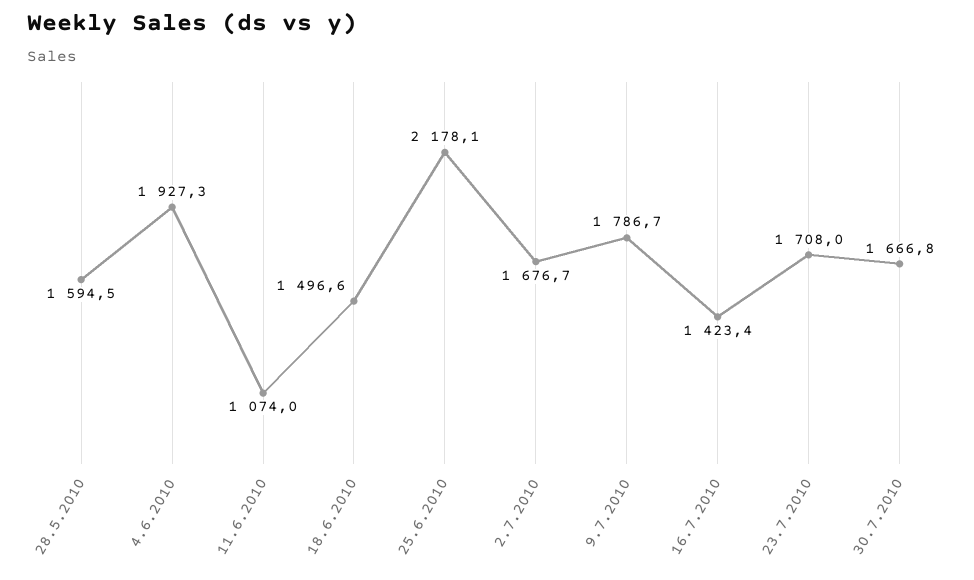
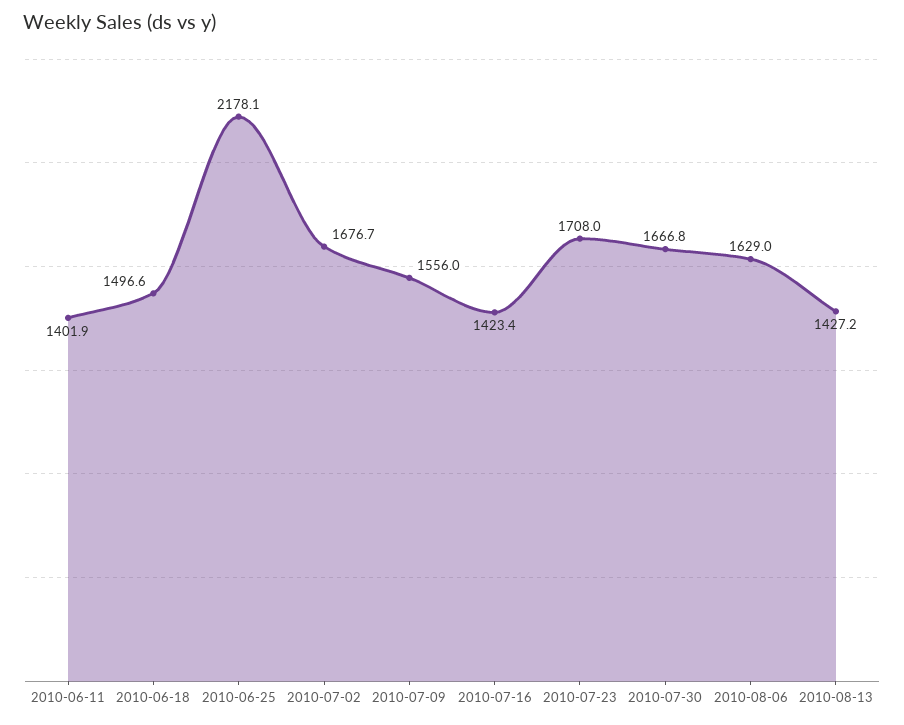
28.5.2010: 1594.5 -> none
4.6.2010: 1927.3 -> none
11.6.2010: 1074 -> 1401.9
9.7.2010: 1786.7 -> 1556
2010-08-06: none -> 1629
2010-08-13: none -> 1427.2

